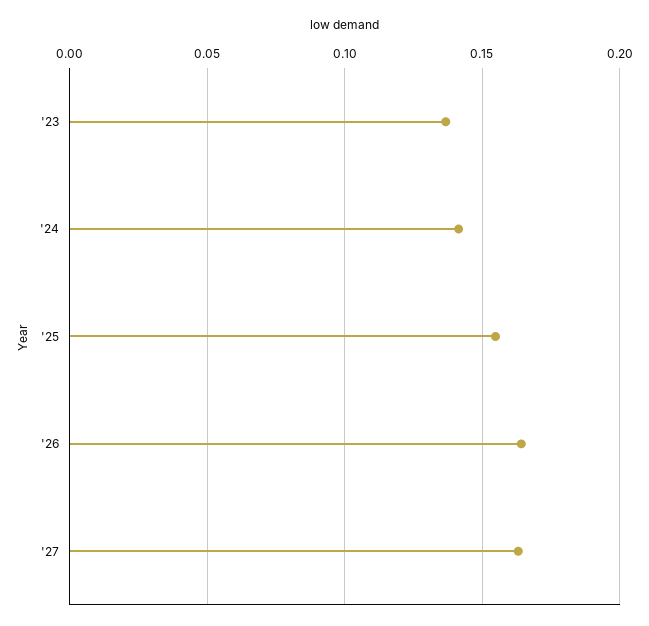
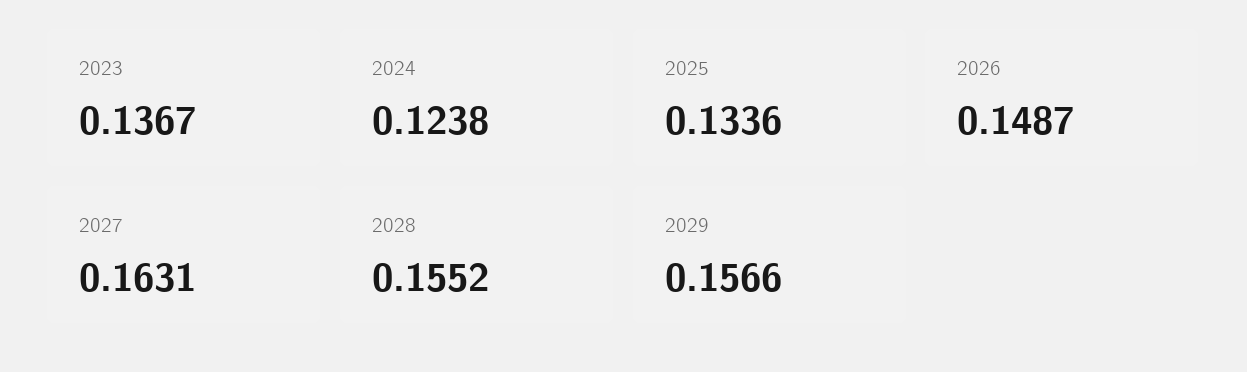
'24: 0.14 -> 0.1238
'25: 0.155 -> 0.1336
'26: 0.165 -> 0.1487
2028: none -> 0.1552
2029: none -> 0.1566

